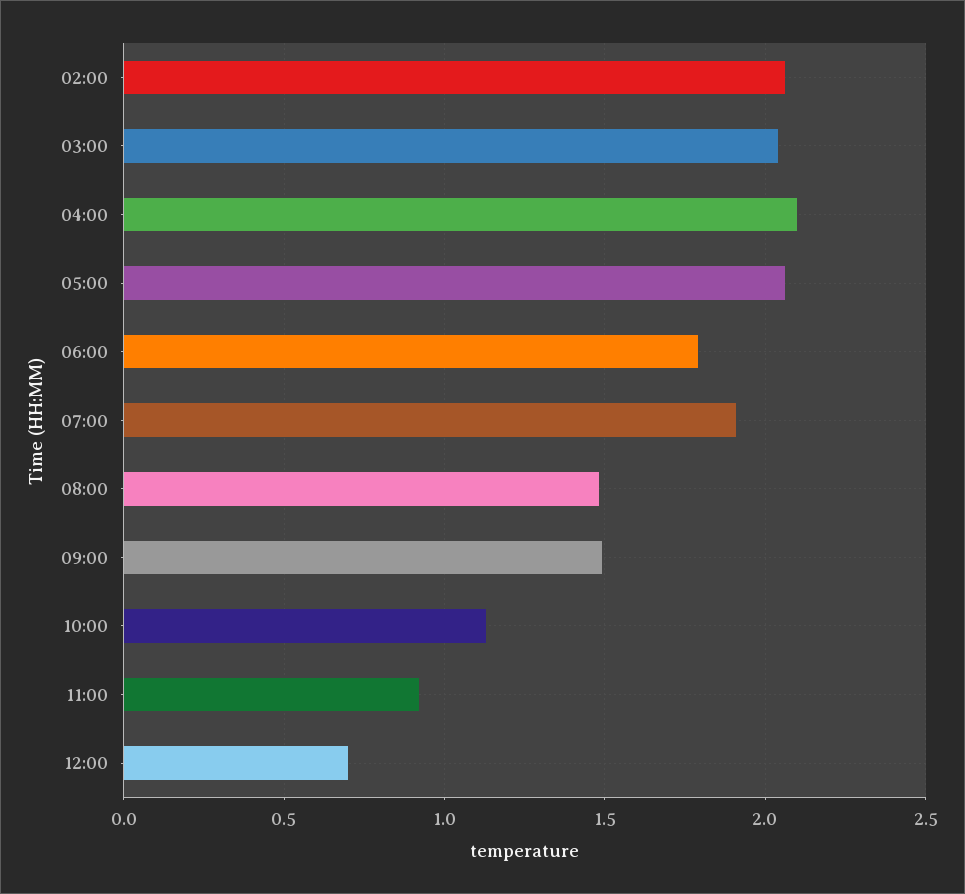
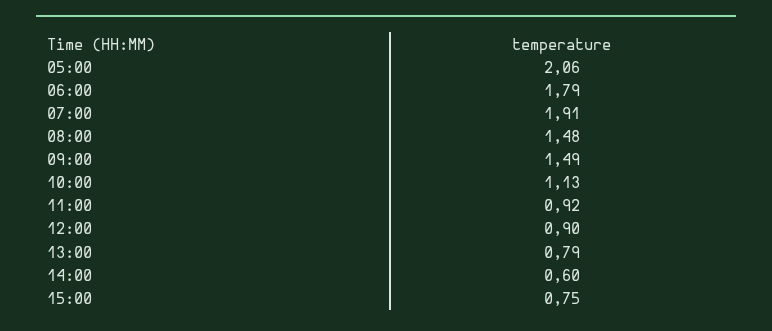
02:00: 2.05 -> none
03:00: 2.05 -> none
04:00: 2.1 -> none
12:00: 0.7 -> 0.9
13:00: none -> 0.79
14:00: none -> 0.6
15:00: none -> 0.75

